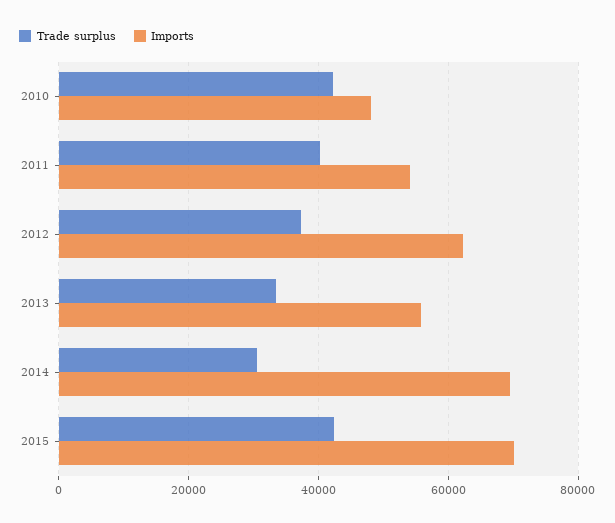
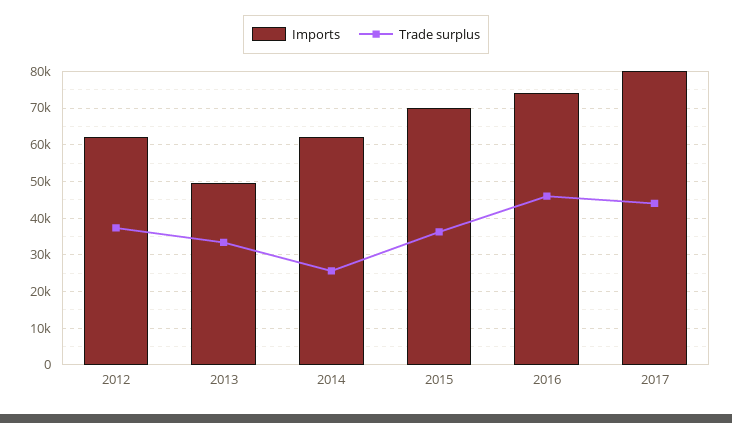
Trade surplus, 2010: 42000 -> none
Imports, 2010: 48000 -> none
Trade surplus, 2011: 40000 -> none
Imports, 2011: 54000 -> none
Imports, 2013: 56000 -> 50000
Trade surplus, 2014: 30000 -> 26000
Imports, 2014: 70000 -> 62000
Trade surplus, 2015: 42000 -> 36000
Imports, 2016: none -> 74000
Trade surplus, 2016: none -> 46000
Imports, 2017: none -> 80000
Trade surplus, 2017: none -> 44000

